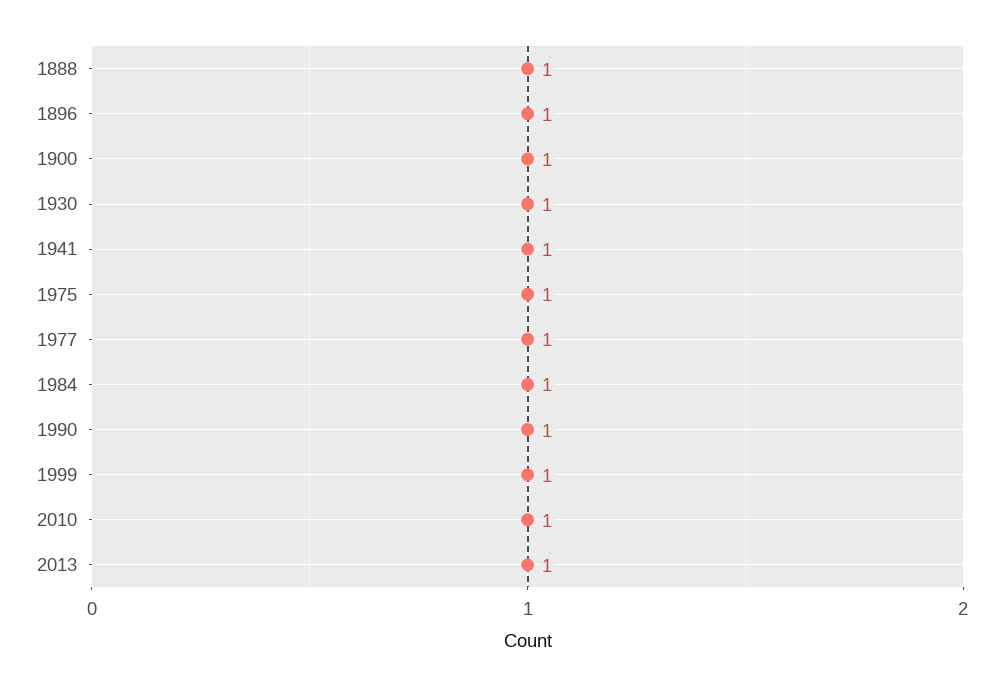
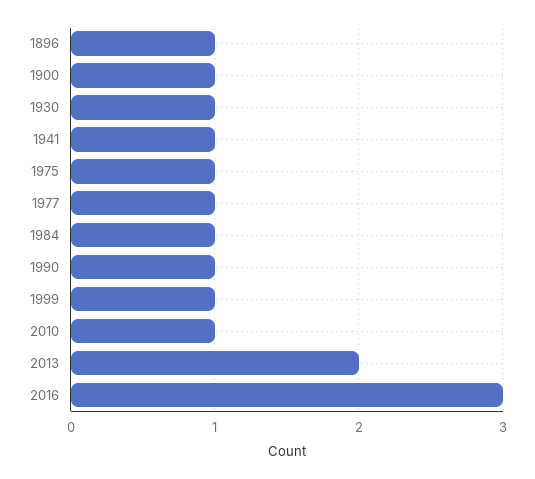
1888: 1 -> none
2013: 1 -> 2
2016: none -> 3

